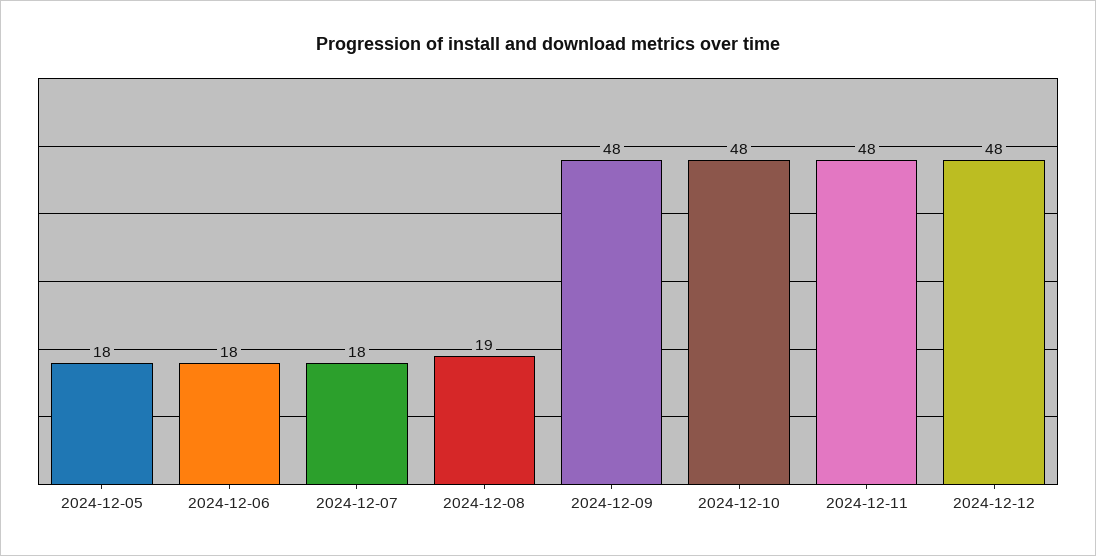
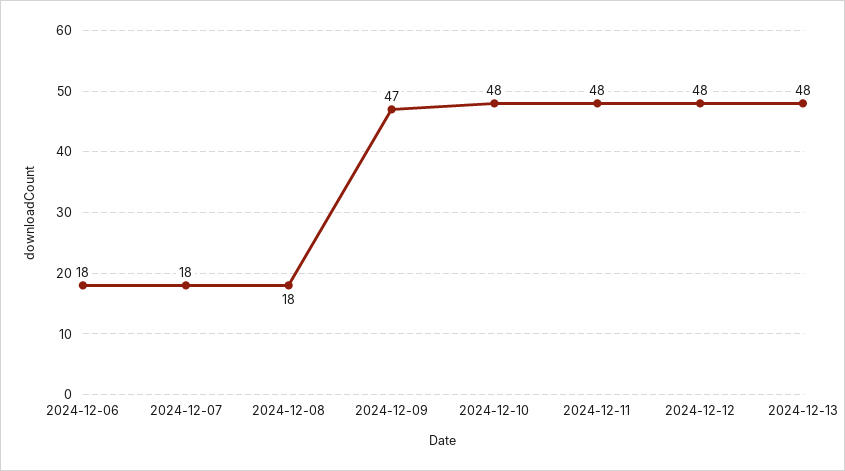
2024-12-05: 18 -> none
2024-12-08: 19 -> 18
2024-12-09: 48 -> 47
2024-12-13: none -> 48

